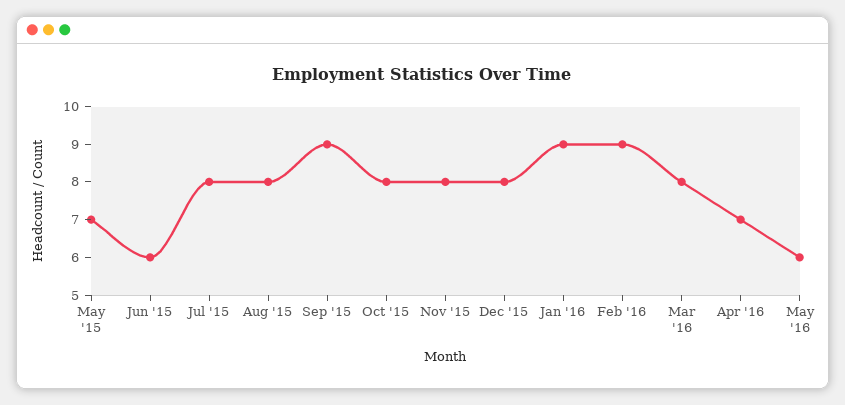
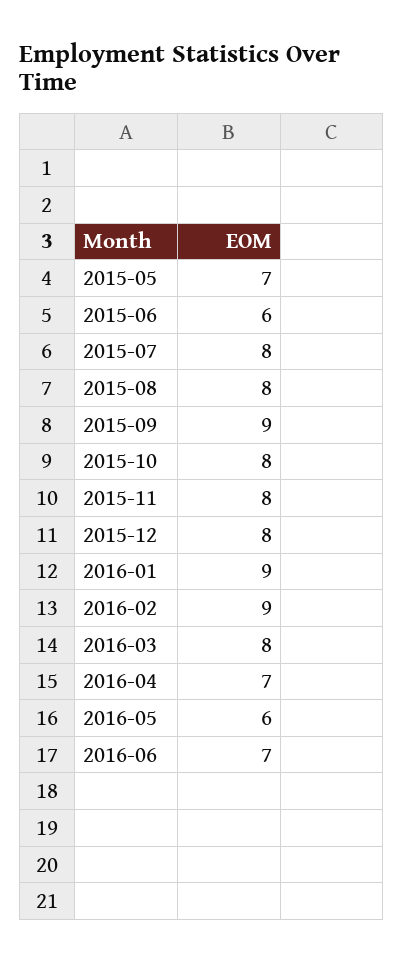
2016-06: none -> 7

